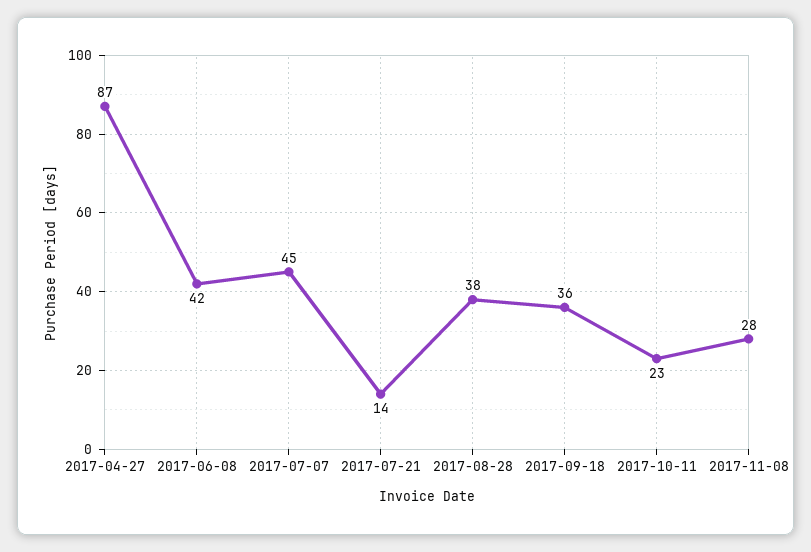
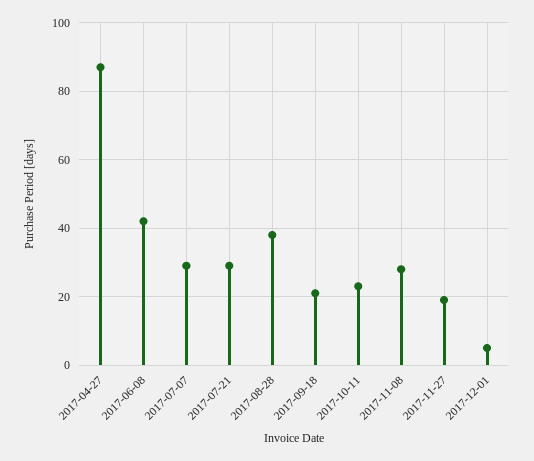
2017-07-07: 45 -> 30
2017-07-21: 14 -> 30
2017-09-18: 36 -> 20
2017-11-27: none -> 20
2017-12-01: none -> 5

